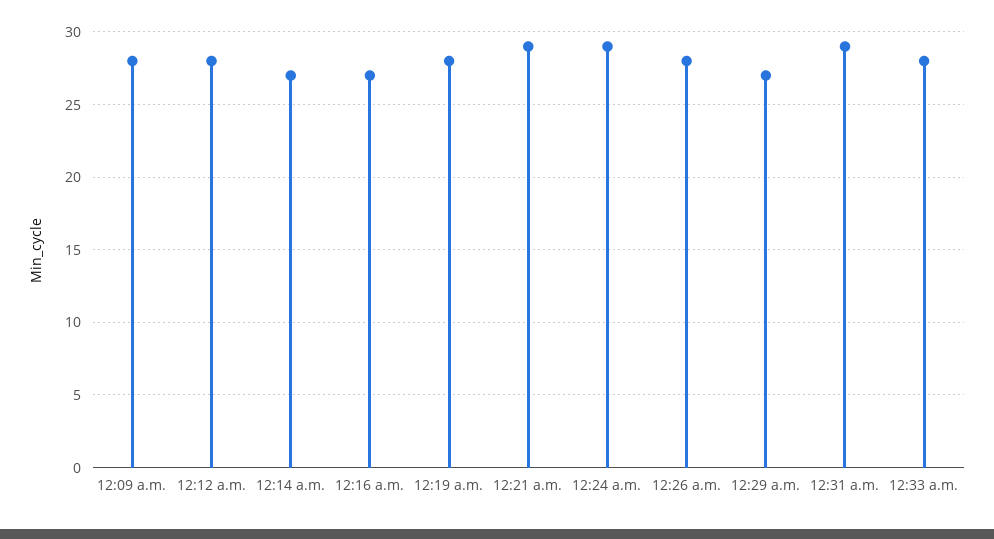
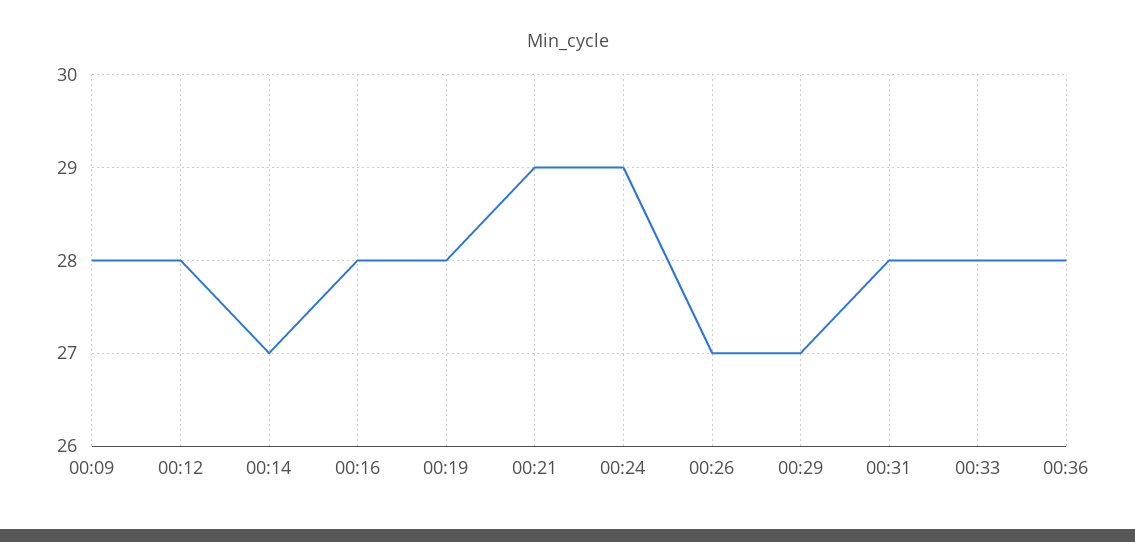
12:16 a.m.: 27 -> 28
12:26 a.m.: 28 -> 27
12:31 a.m.: 29 -> 28
00:36: none -> 28

